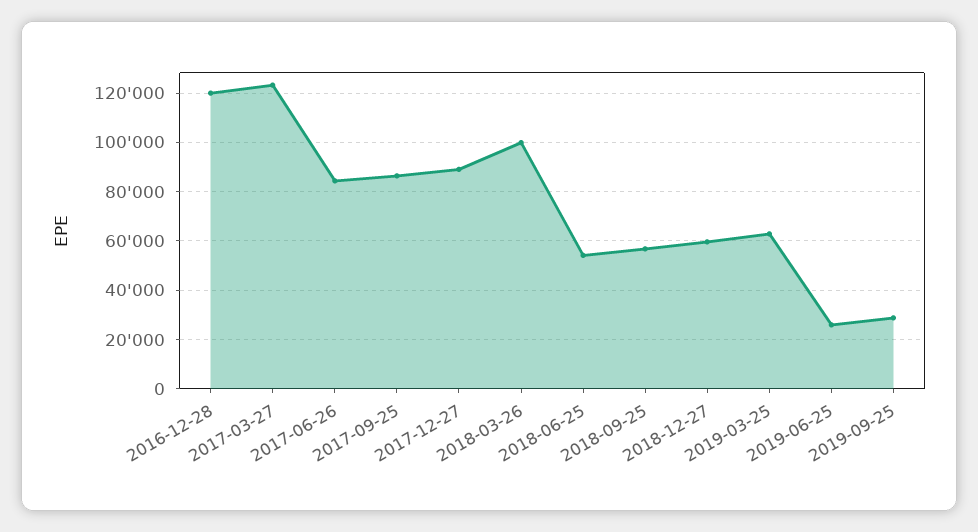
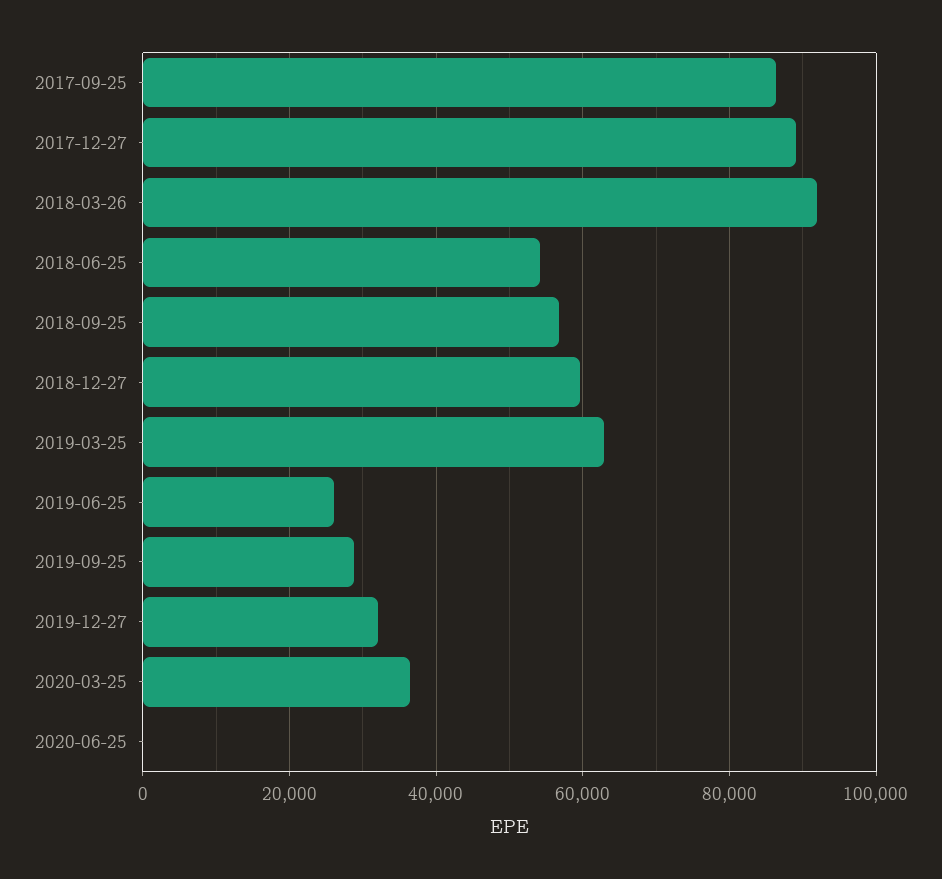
2016-12-28: 120000 -> none
2017-03-27: 122500 -> none
2017-06-26: 85000 -> none
2018-03-26: 100000 -> 92000
2019-12-27: none -> 32000
2020-03-25: none -> 36000
2020-06-25: none -> 0

